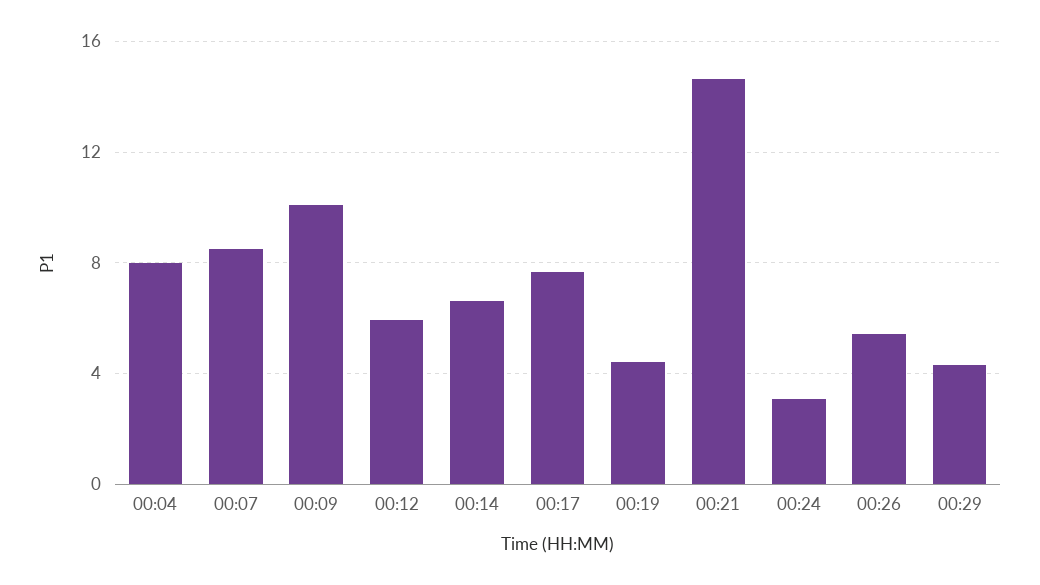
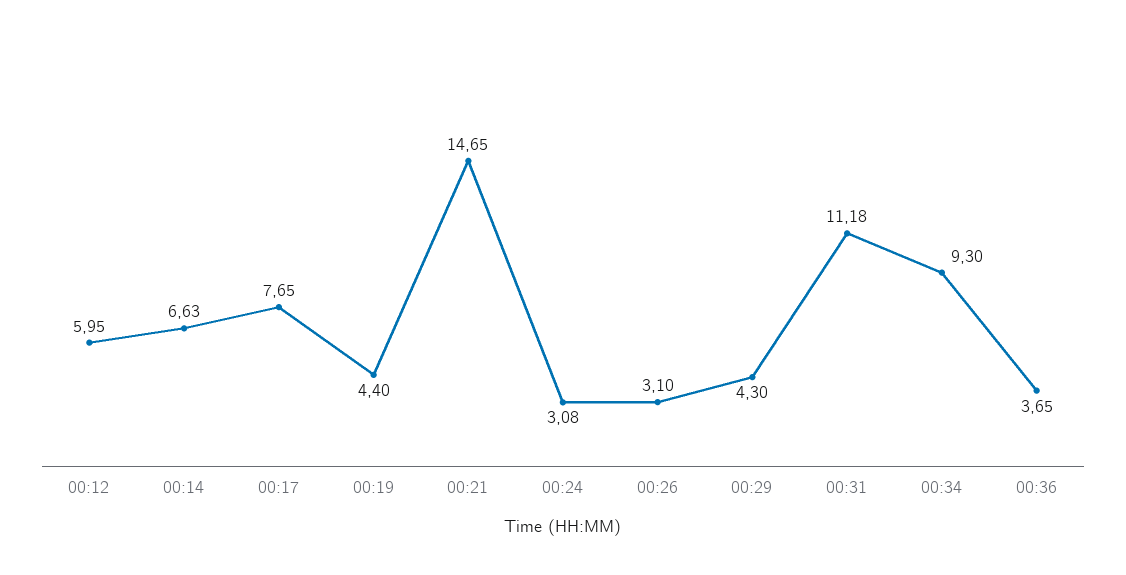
00:04: 8 -> none
00:07: 8.5 -> none
00:09: 10 -> none
00:26: 5.5 -> 3.1
00:31: none -> 11.18
00:34: none -> 9.3
00:36: none -> 3.65

